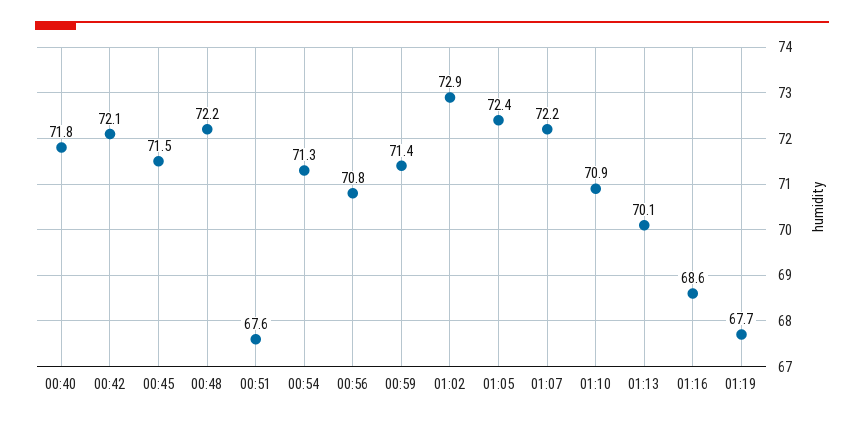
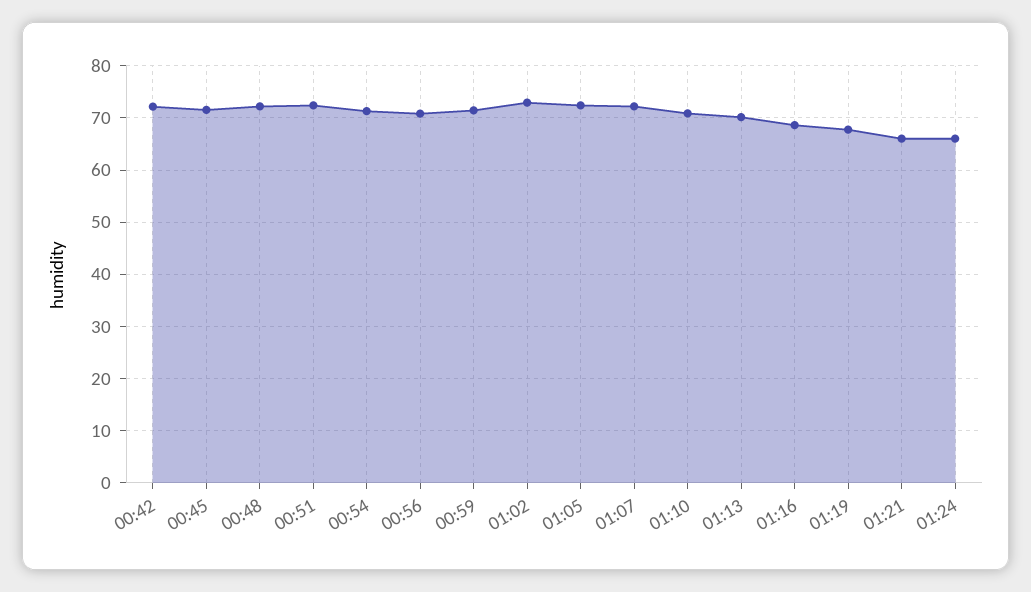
00:40: 71.8 -> none
00:51: 67.6 -> 72
01:21: none -> 66
01:24: none -> 66

